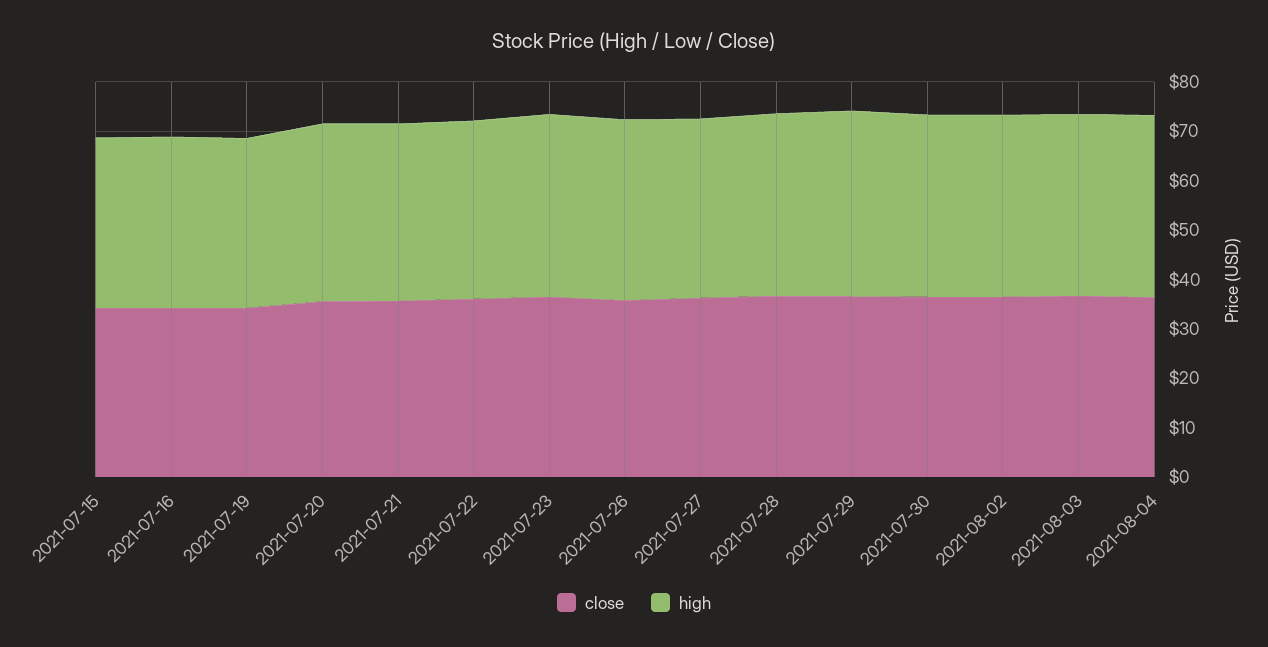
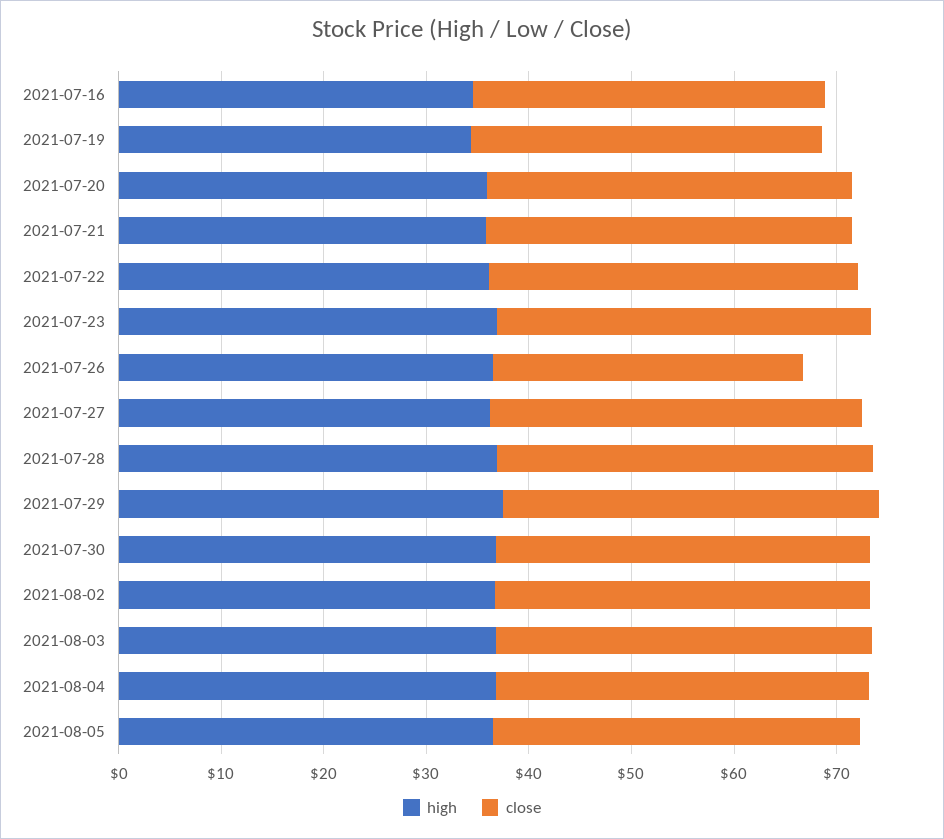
close, 2021-07-15: 34 -> none
high, 2021-07-15: 34 -> none
close, 2021-07-26: 36 -> 30
high, 2021-08-05: none -> 36
close, 2021-08-05: none -> 36

